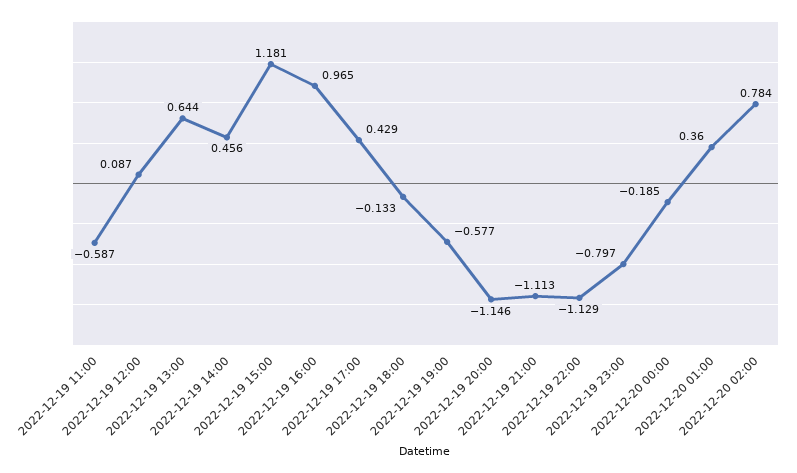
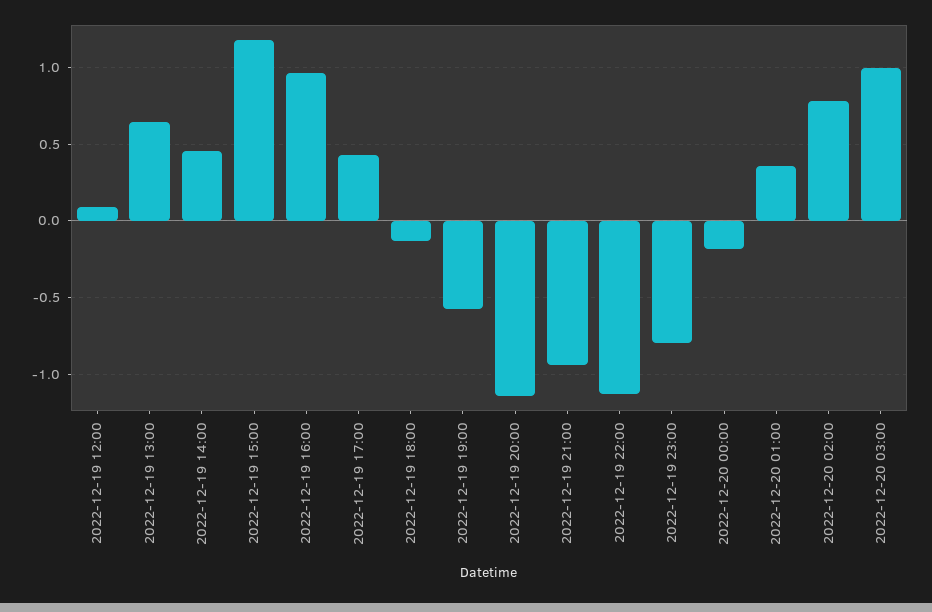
2022-12-19 11:00: -0.587 -> none
2022-12-19 21:00: -1.113 -> -0.95
2022-12-20 03:00: none -> 1

